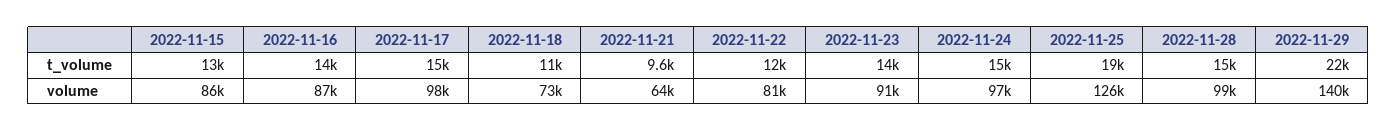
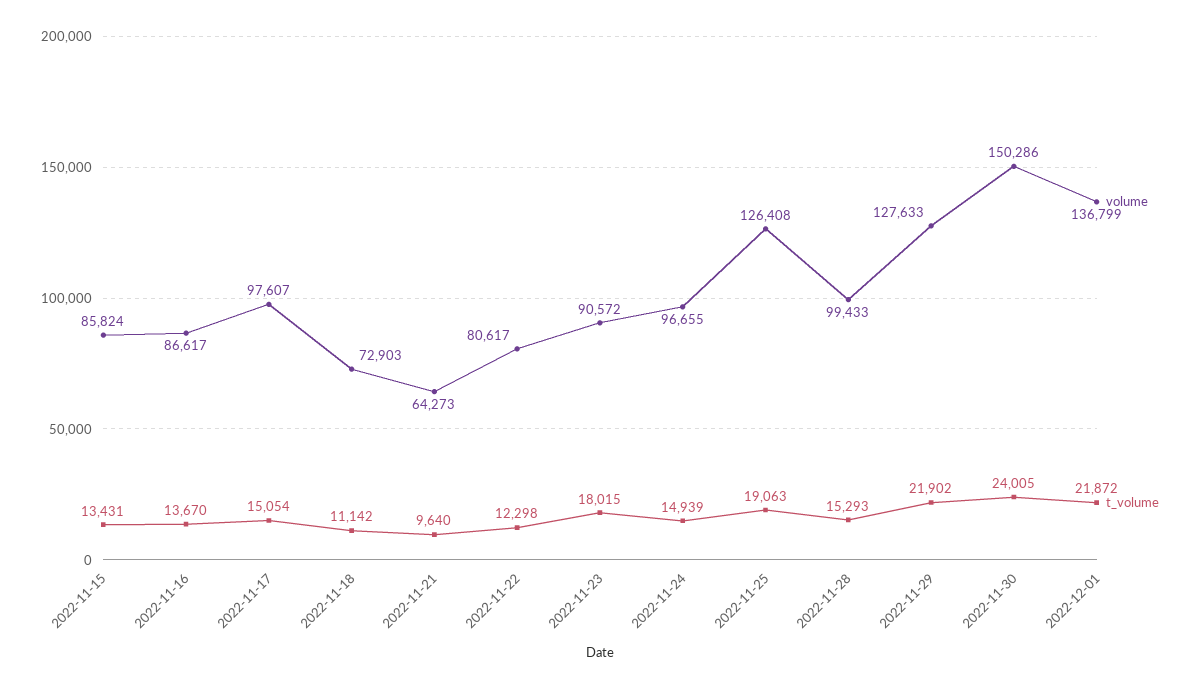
t_volume, 2022-11-23: 14000 -> 18015
volume, 2022-11-29: 140000 -> 127633
volume, 2022-11-30: none -> 150286
t_volume, 2022-11-30: none -> 24005
volume, 2022-12-01: none -> 136799
t_volume, 2022-12-01: none -> 21872

